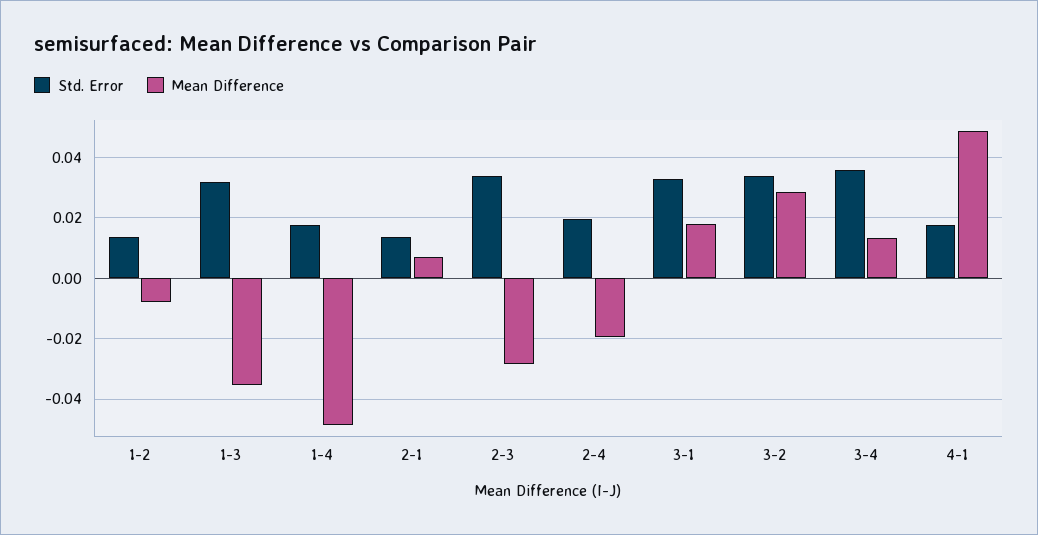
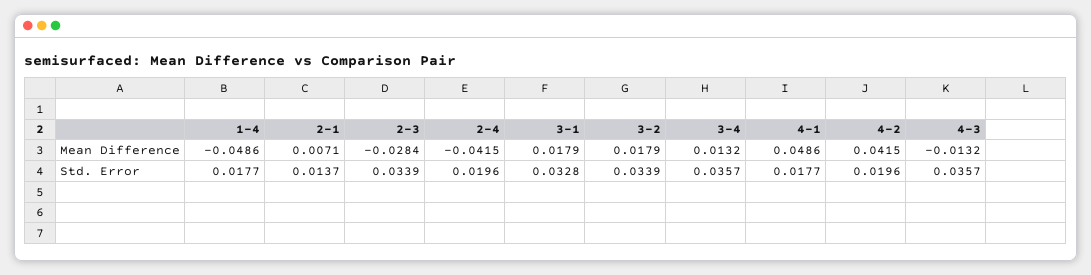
Std. Error, 1-2: 0.014 -> none
Mean Difference, 1-2: -0.008 -> none
Std. Error, 1-3: 0.032 -> none
Mean Difference, 1-3: -0.036 -> none
Mean Difference, 2-4: -0.02 -> -0.0415
Mean Difference, 3-2: 0.028 -> 0.0179
Mean Difference, 4-2: none -> 0.0415
Mean Difference, 4-3: none -> -0.0132
Std. Error, 4-2: none -> 0.0196
Std. Error, 4-3: none -> 0.0357

